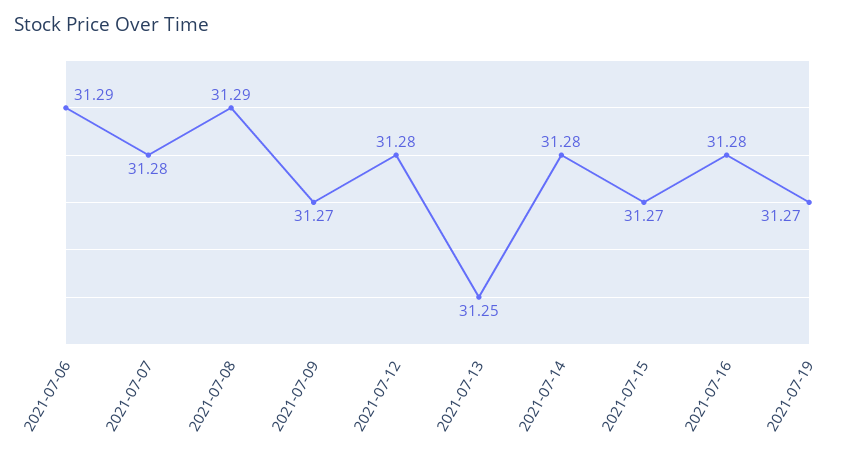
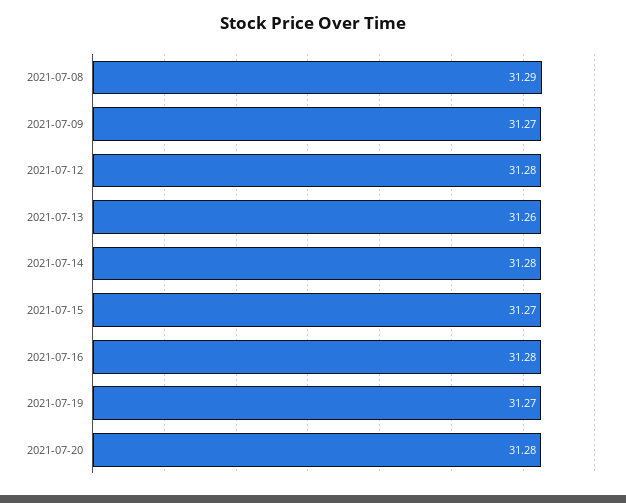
2021-07-06: 31.29 -> none
2021-07-07: 31.28 -> none
2021-07-13: 31.25 -> 31.26
2021-07-20: none -> 31.28

